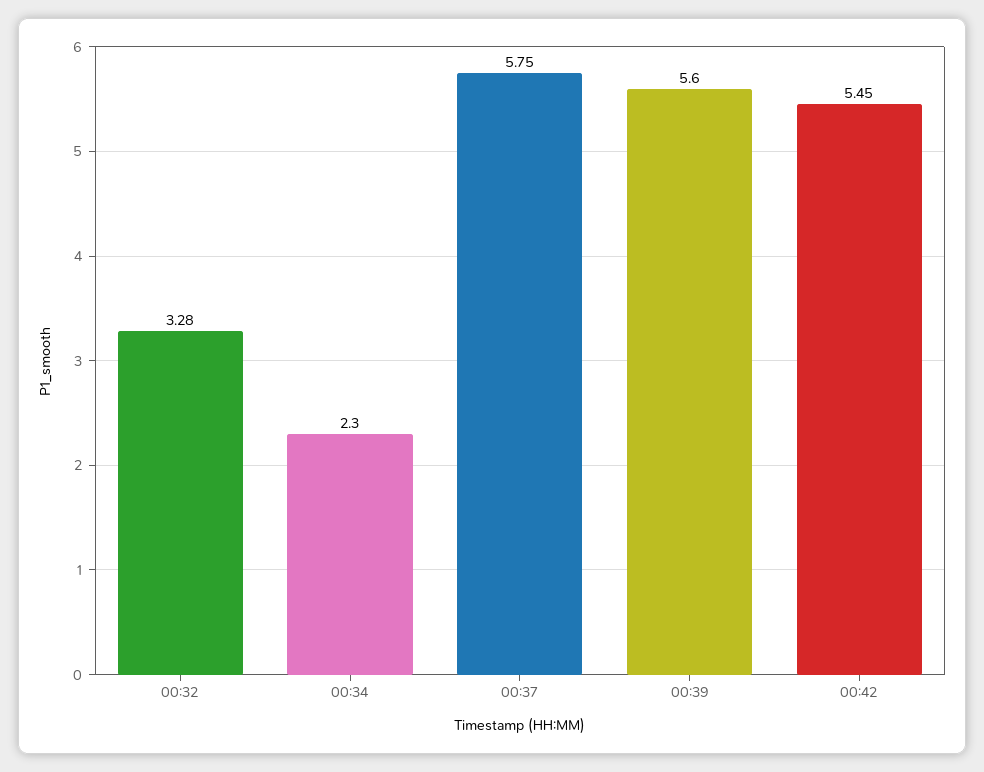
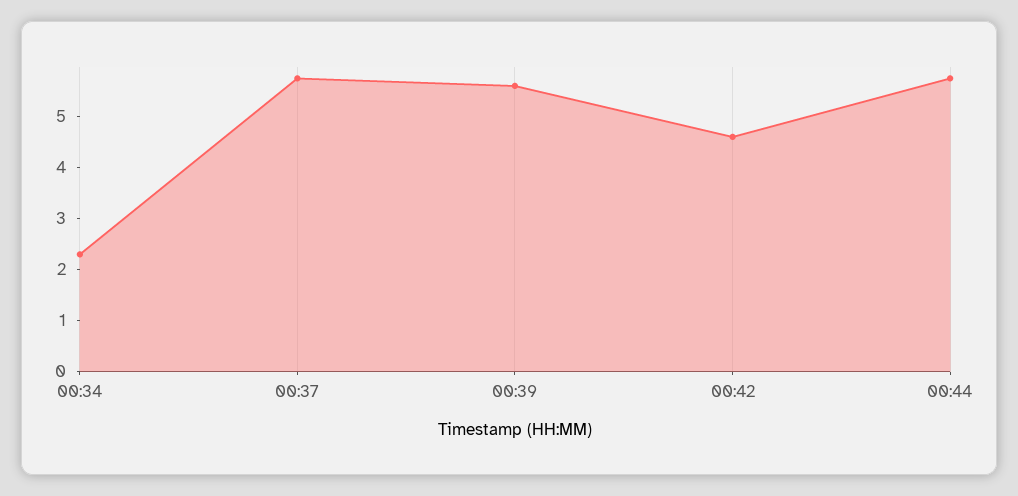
00:32: 3.28 -> none
00:42: 5.45 -> 4.6
00:44: none -> 5.8

